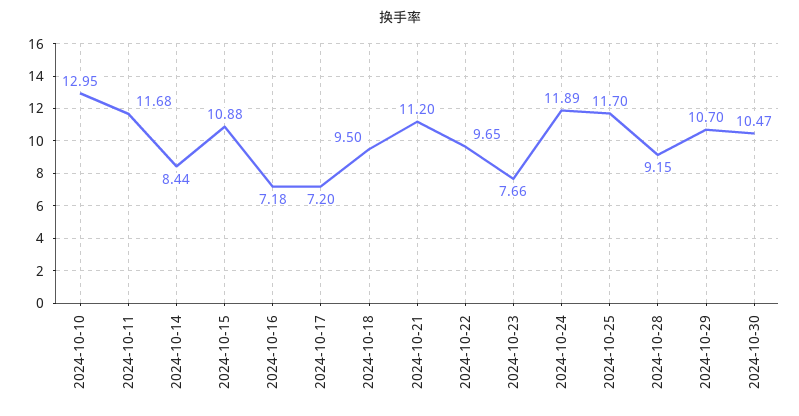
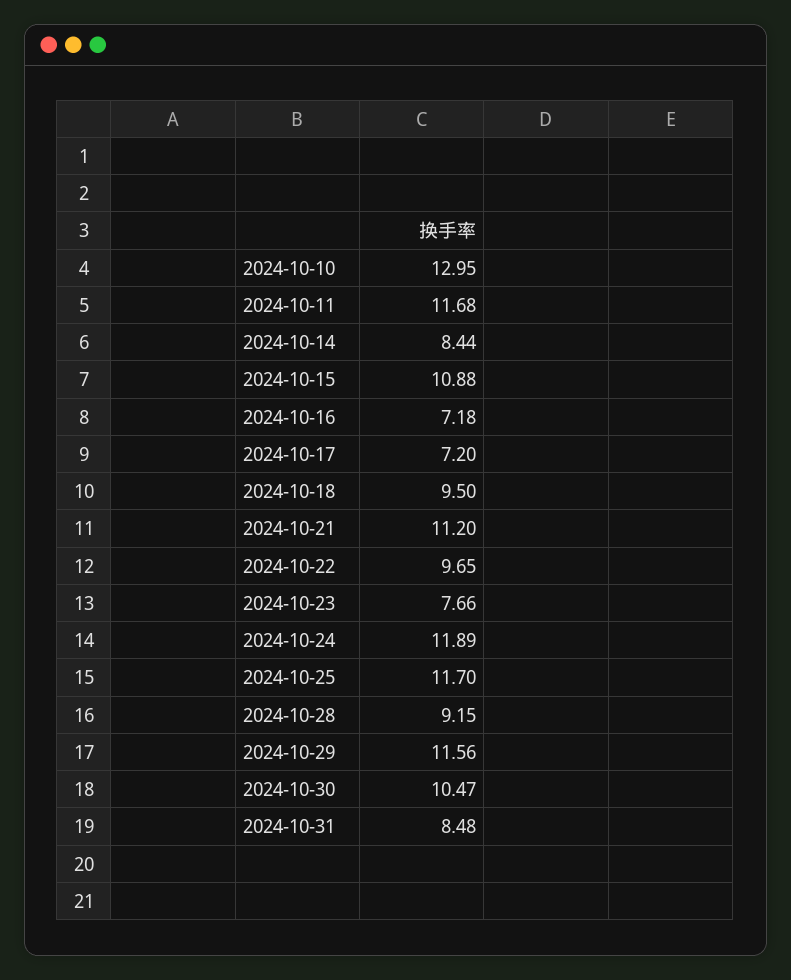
2024-10-29: 10.7 -> 11.56
2024-10-31: none -> 8.48

